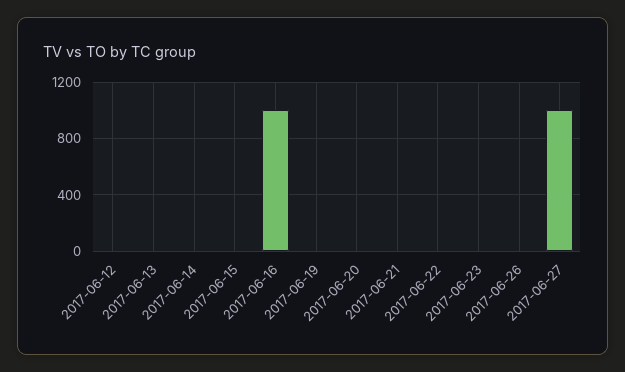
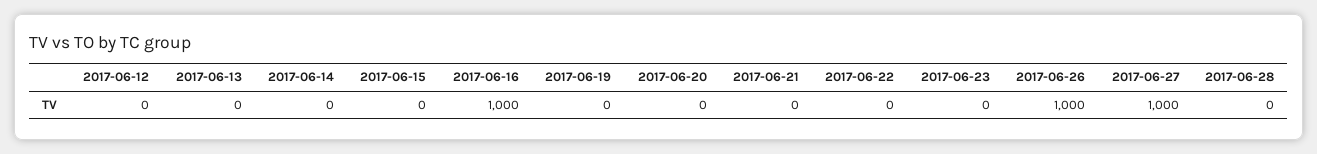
2017-06-26: 0 -> 1000
2017-06-28: none -> 0

